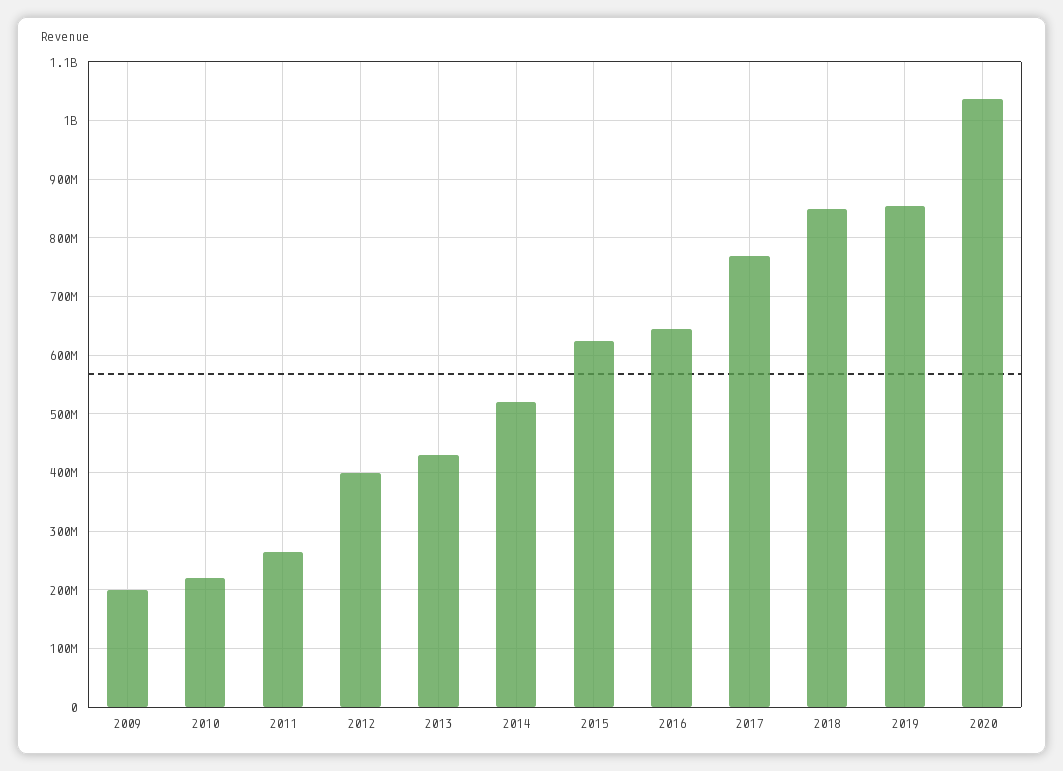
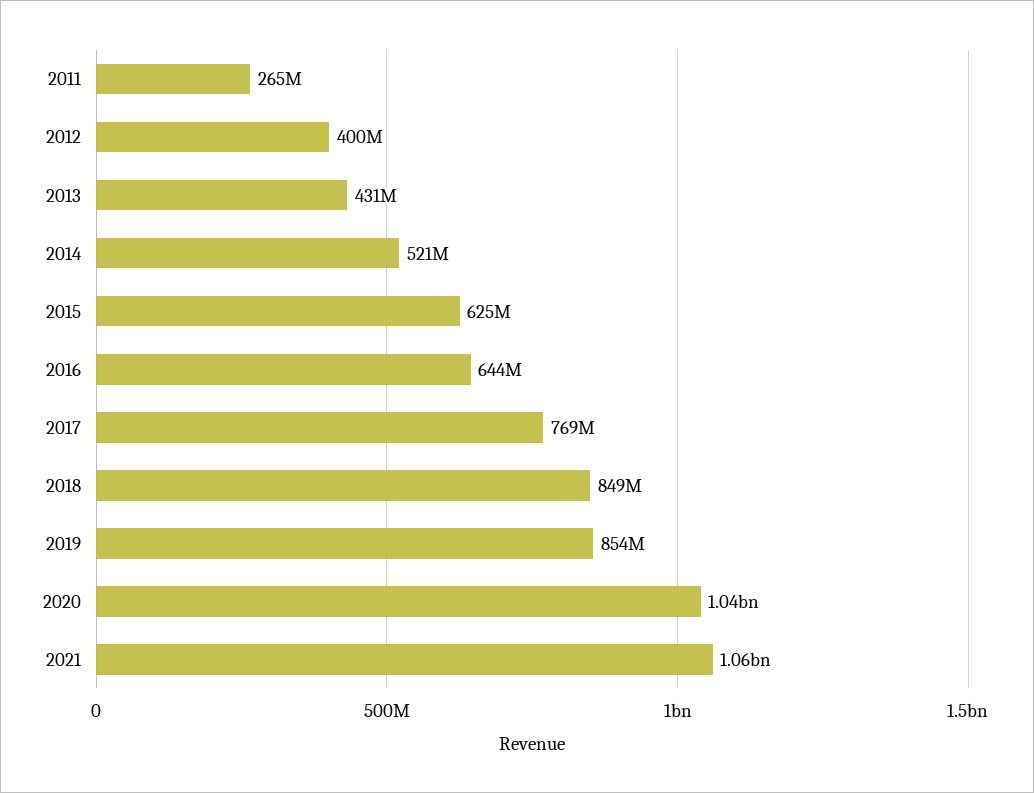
2009: 200000000 -> none
2010: 220000000 -> none
2021: none -> 1060000000

